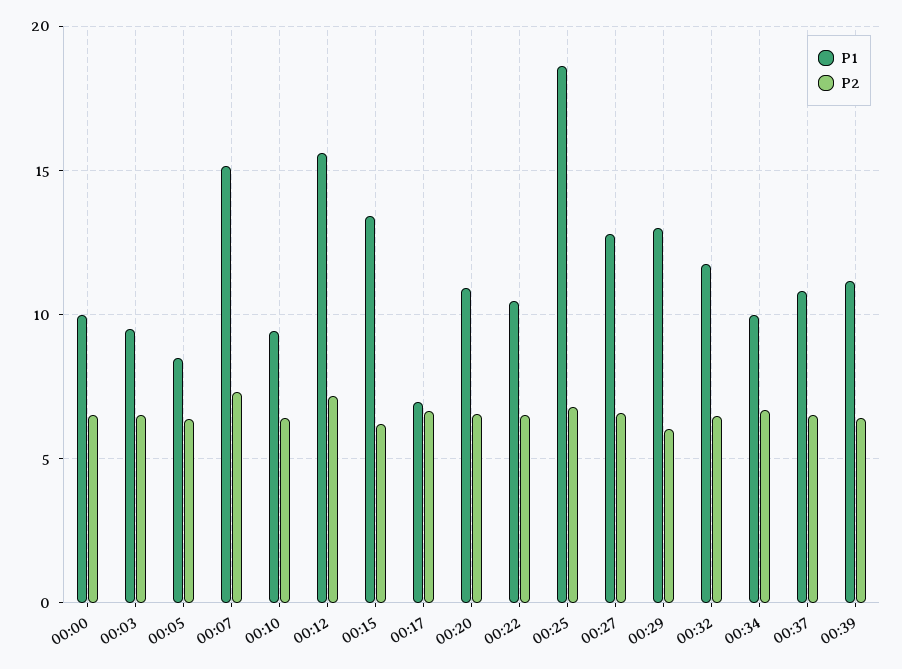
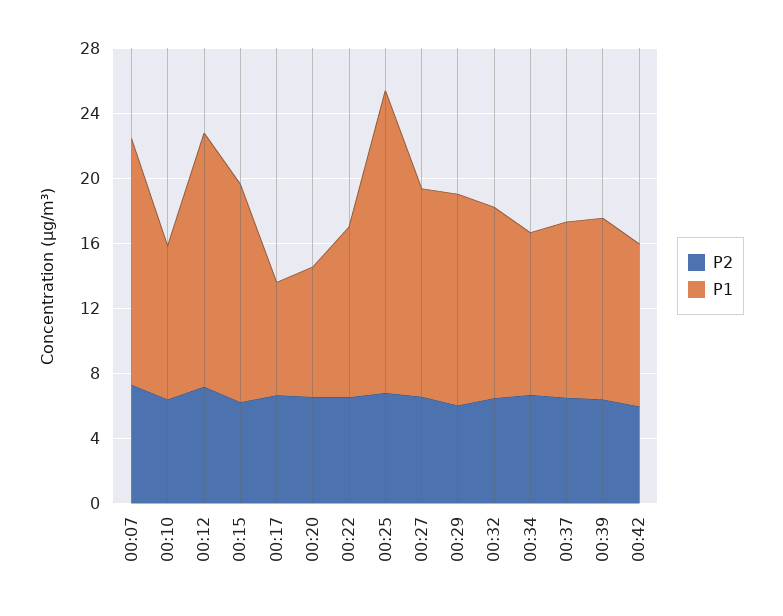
P1, 00:00: 10 -> none
P2, 00:00: 6.5 -> none
P1, 00:03: 9.5 -> none
P2, 00:03: 6.5 -> none
P1, 00:05: 8.5 -> none
P2, 00:05: 6.5 -> none
P1, 00:20: 11 -> 8
P2, 00:42: none -> 6
P1, 00:42: none -> 10

